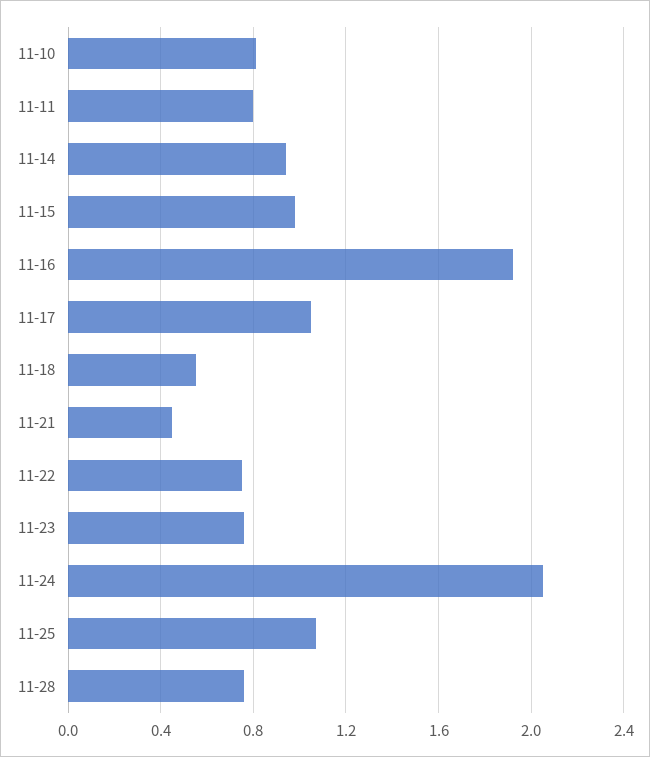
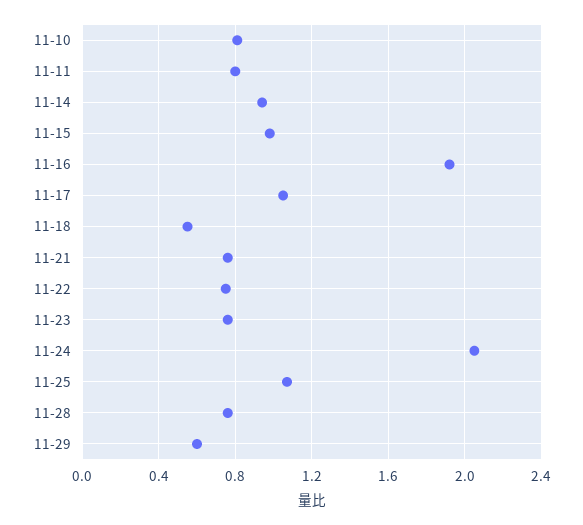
11-21: 0.45 -> 0.75
11-29: none -> 0.6

